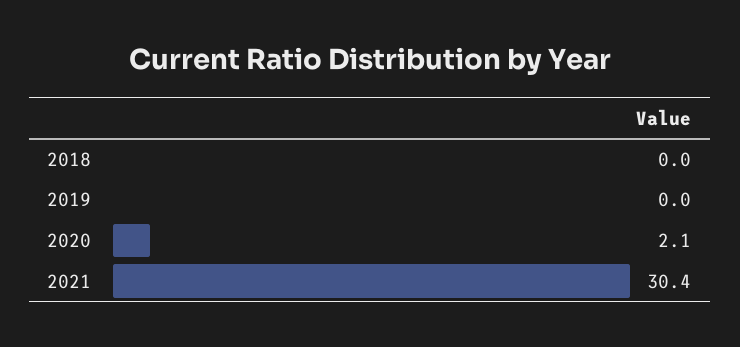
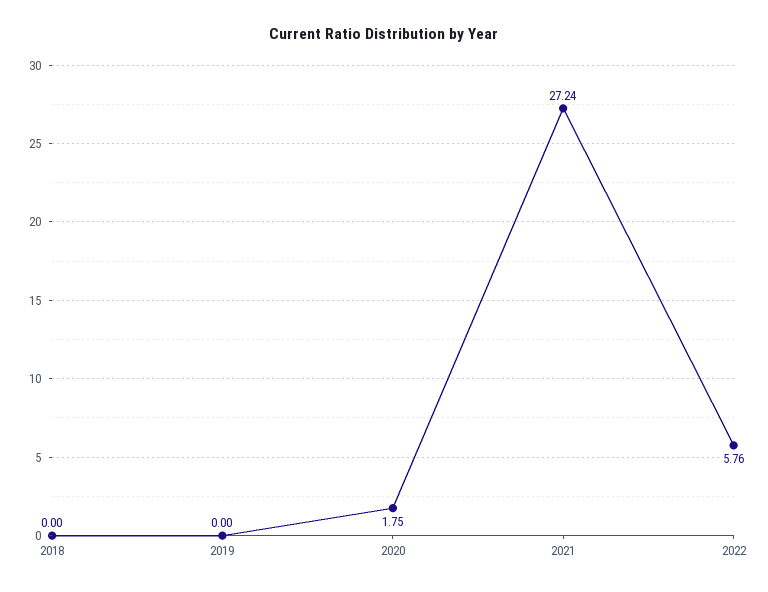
2020: 2.1 -> 1.75
2021: 30.4 -> 27.24
2022: none -> 5.76

